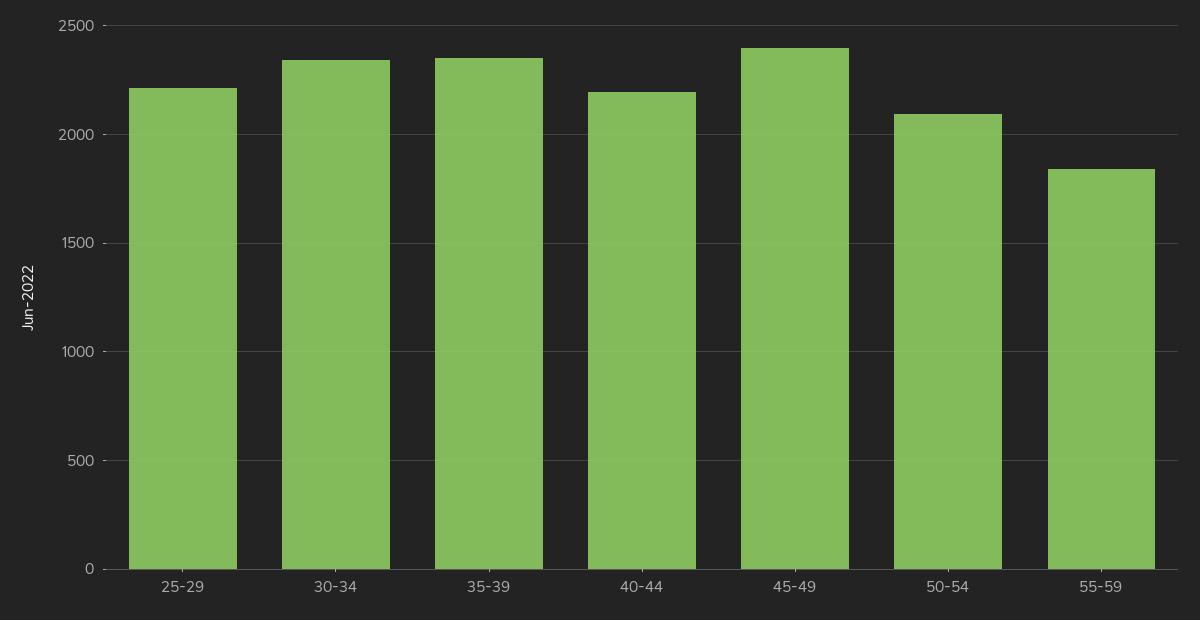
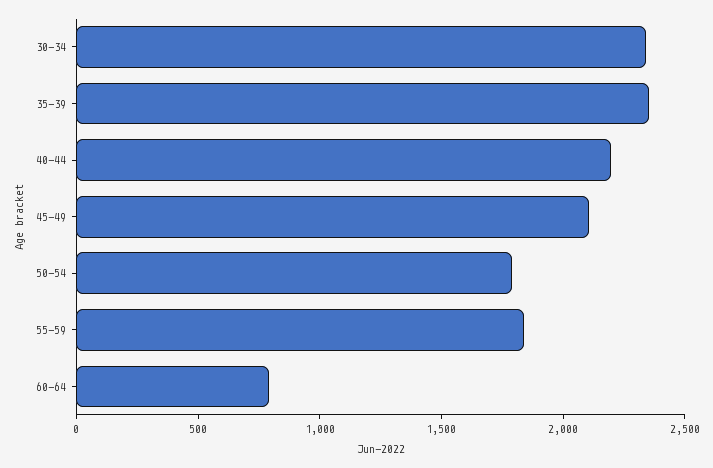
25-29: 2200 -> none
45-49: 2400 -> 2100
50-54: 2100 -> 1800
60-64: none -> 800

